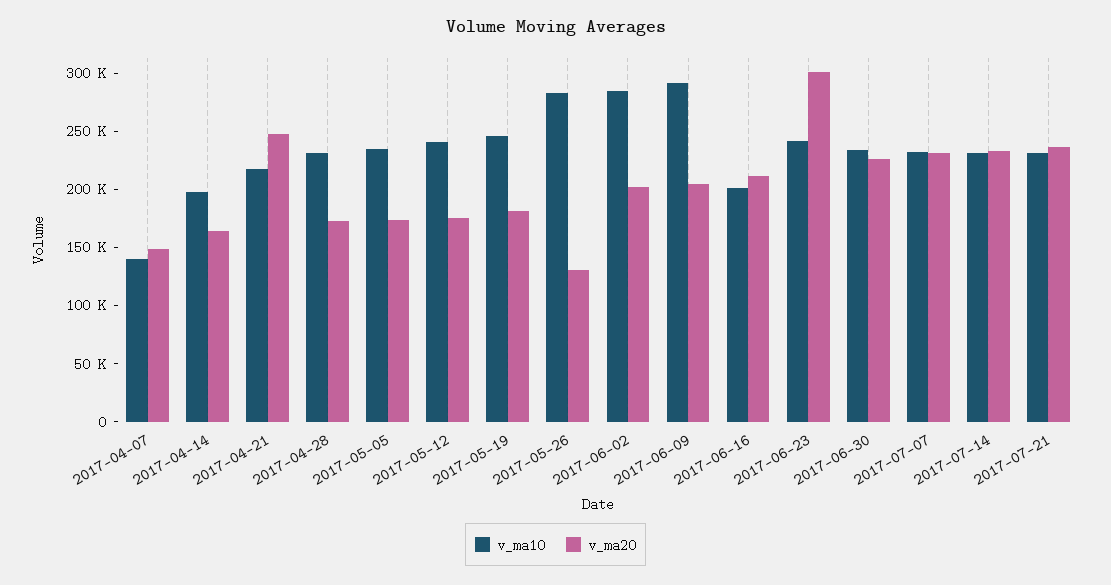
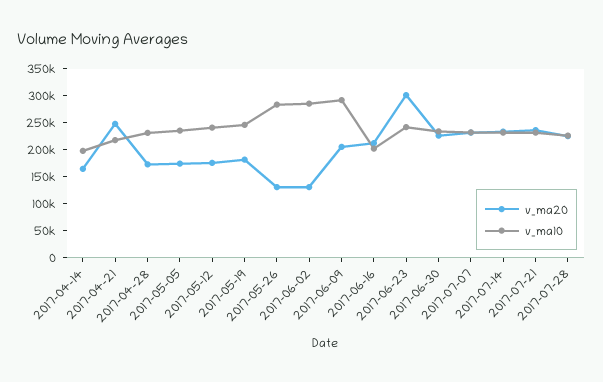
v_ma10, 2017-04-07: 140000 -> none
v_ma20, 2017-04-07: 150000 -> none
v_ma20, 2017-06-02: 200000 -> 125000
v_ma20, 2017-07-28: none -> 225000
v_ma10, 2017-07-28: none -> 225000

